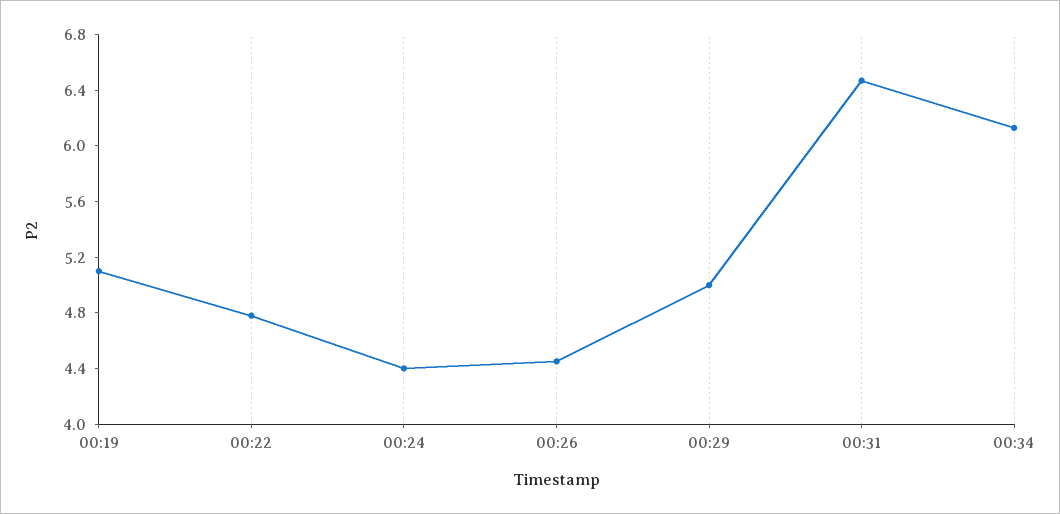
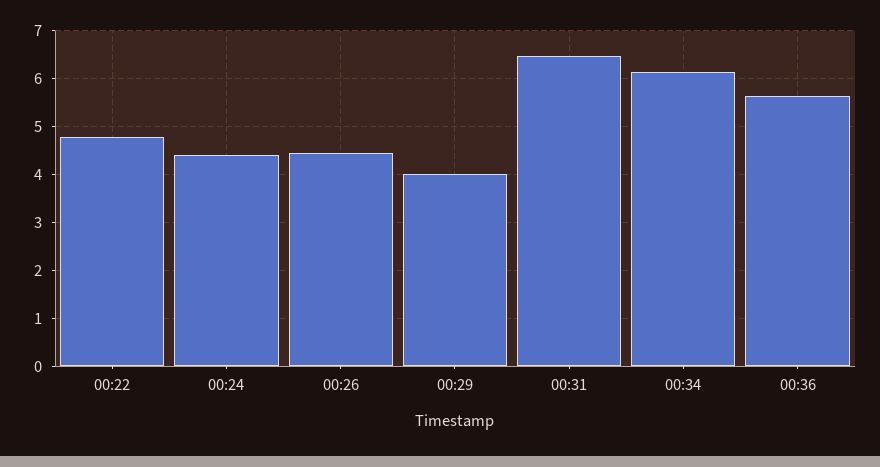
00:19: 5.1 -> none
00:29: 5 -> 4
00:36: none -> 5.6

